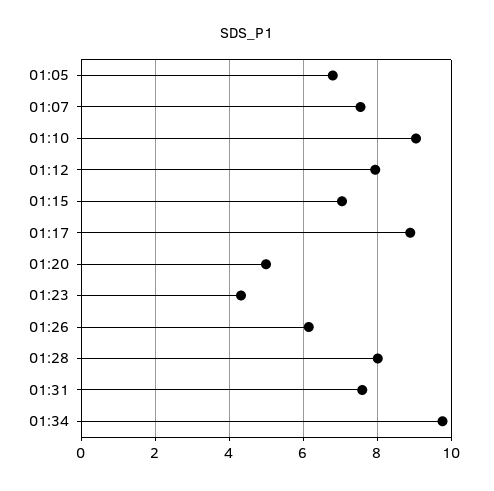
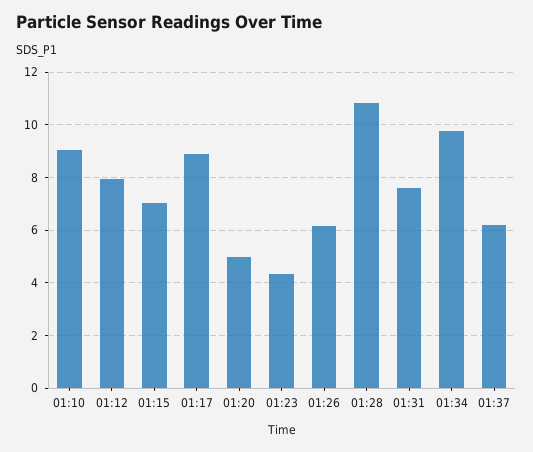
01:05: 6.8 -> none
01:07: 7.6 -> none
01:28: 8 -> 10.75
01:37: none -> 6.25

